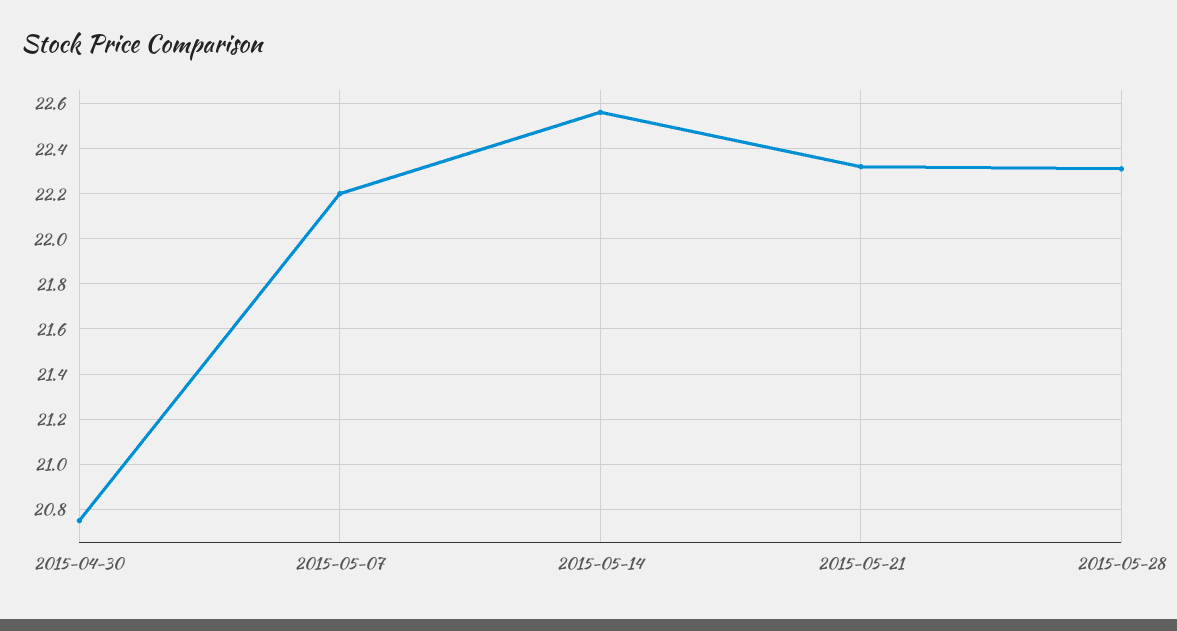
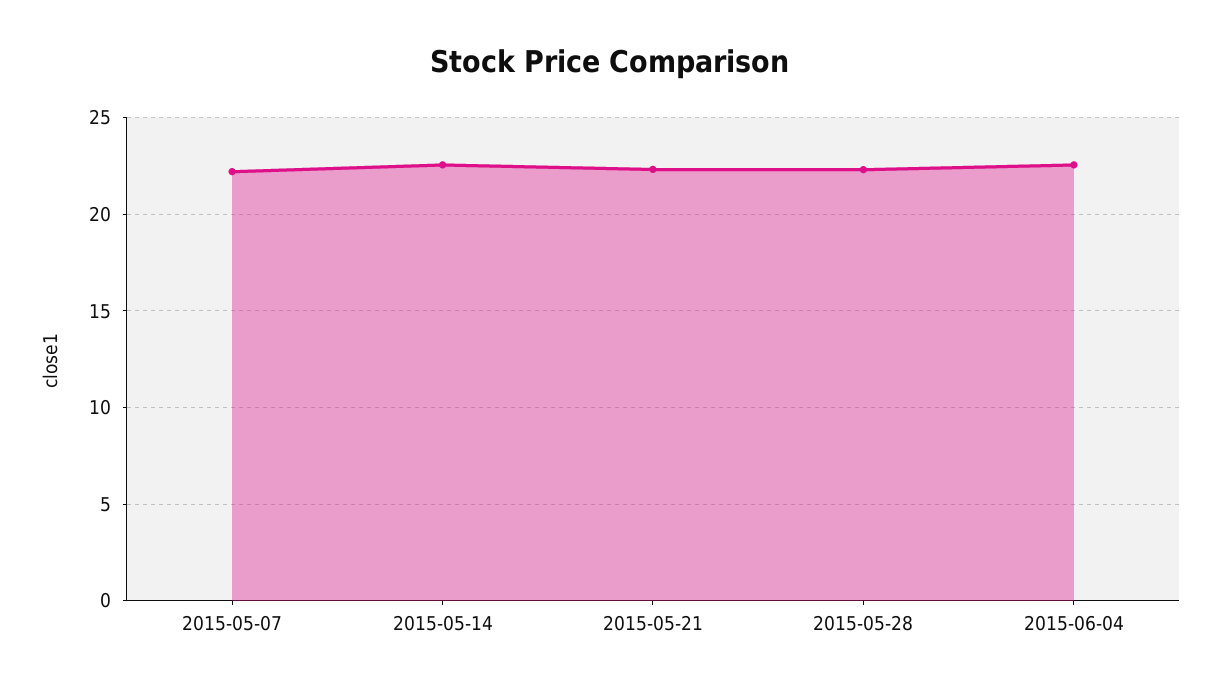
2015-04-30: 20.75 -> none
2015-06-04: none -> 22.5

